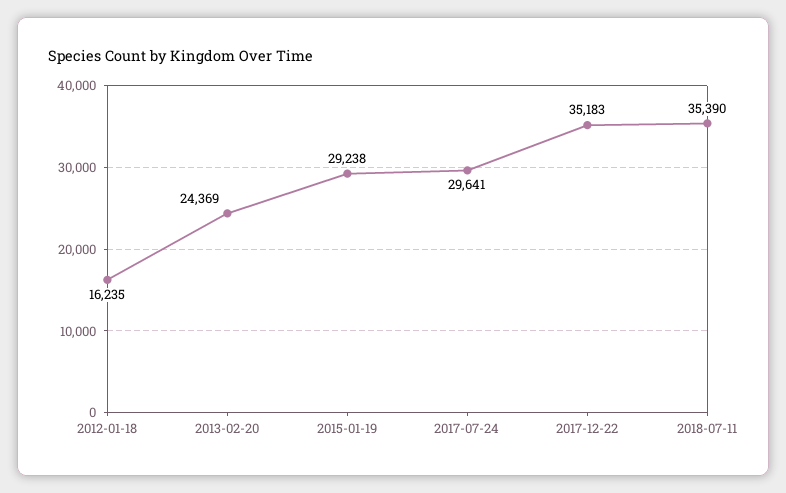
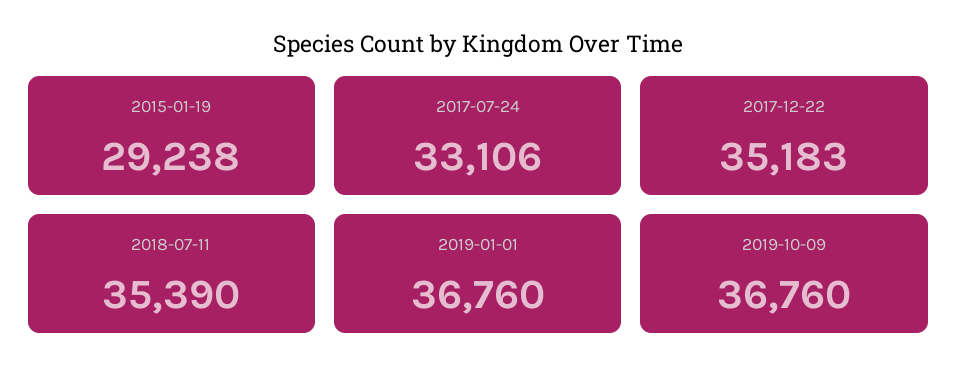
2012-01-18: 16235 -> none
2013-02-20: 24369 -> none
2017-07-24: 29641 -> 33106
2019-01-01: none -> 36760
2019-10-09: none -> 36760

